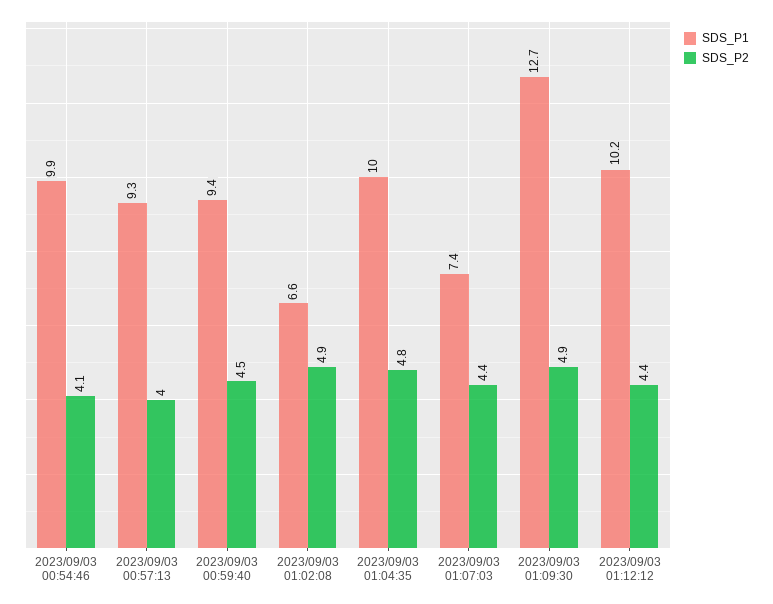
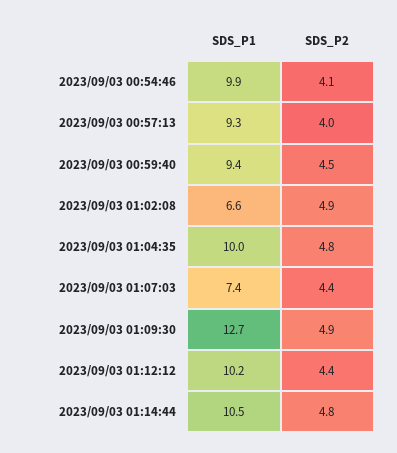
SDS_P1, 2023/09/03 01:14:44: none -> 10.5
SDS_P2, 2023/09/03 01:14:44: none -> 4.8

